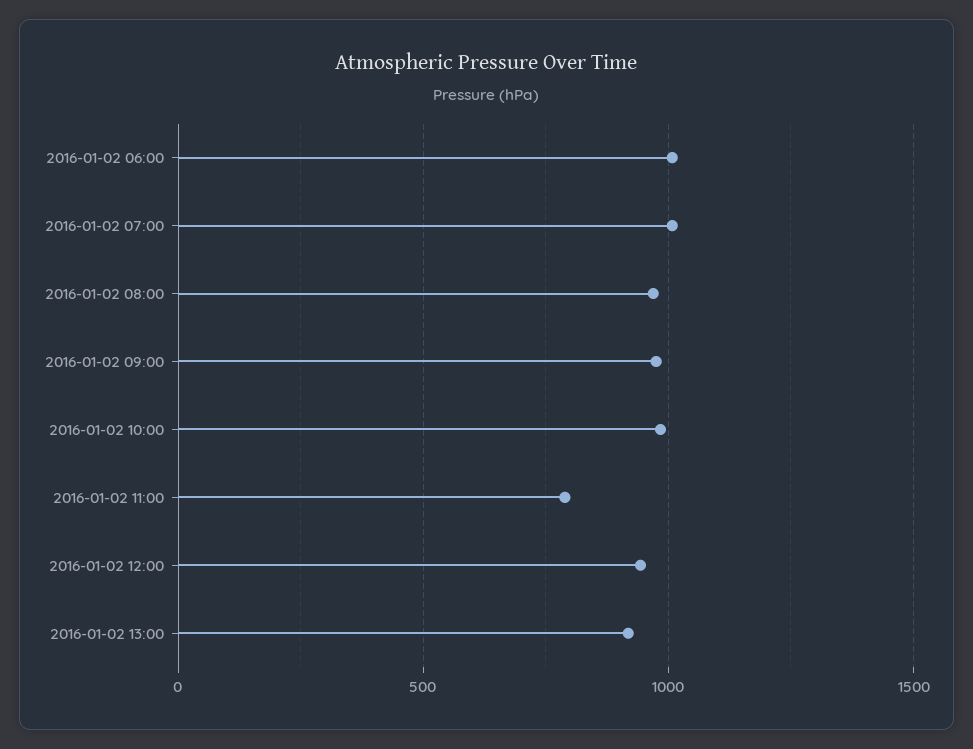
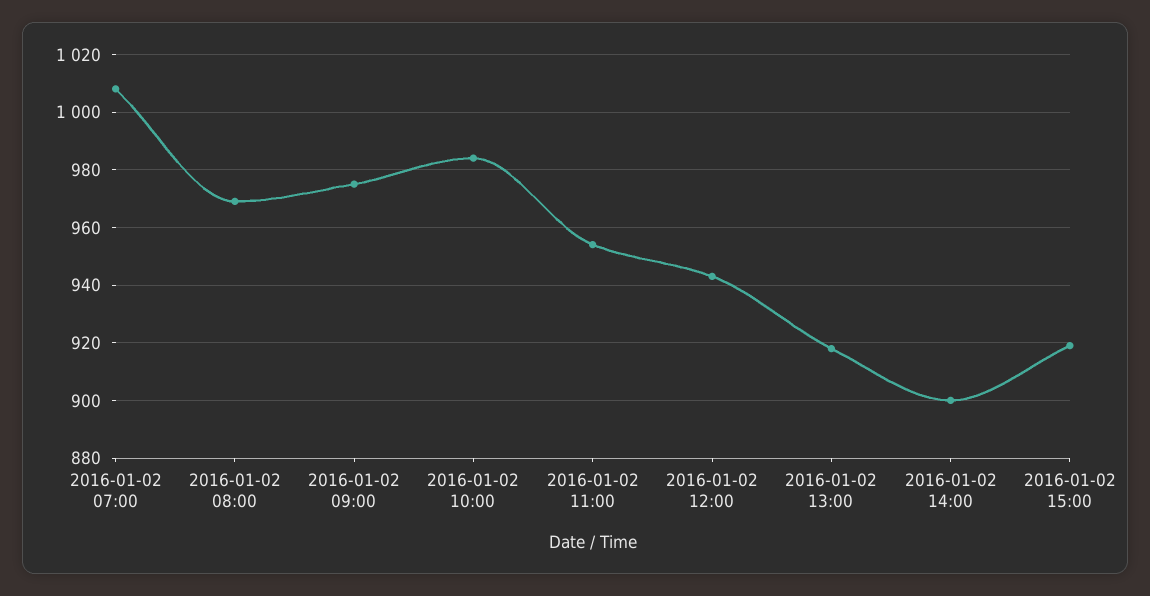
2016-01-02 06:00: 1000 -> none
2016-01-02 11:00: 800 -> 955
2016-01-02 14:00: none -> 900
2016-01-02 15:00: none -> 920

